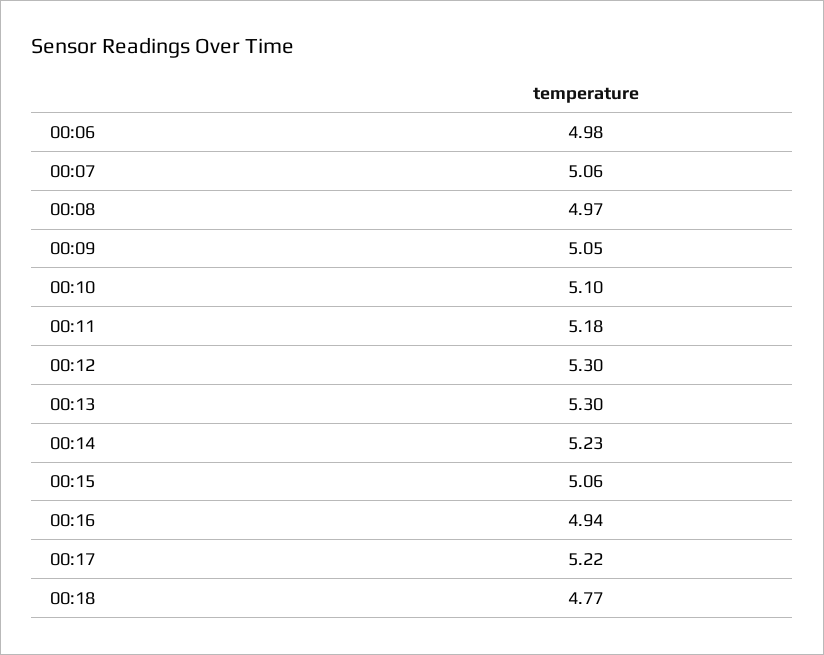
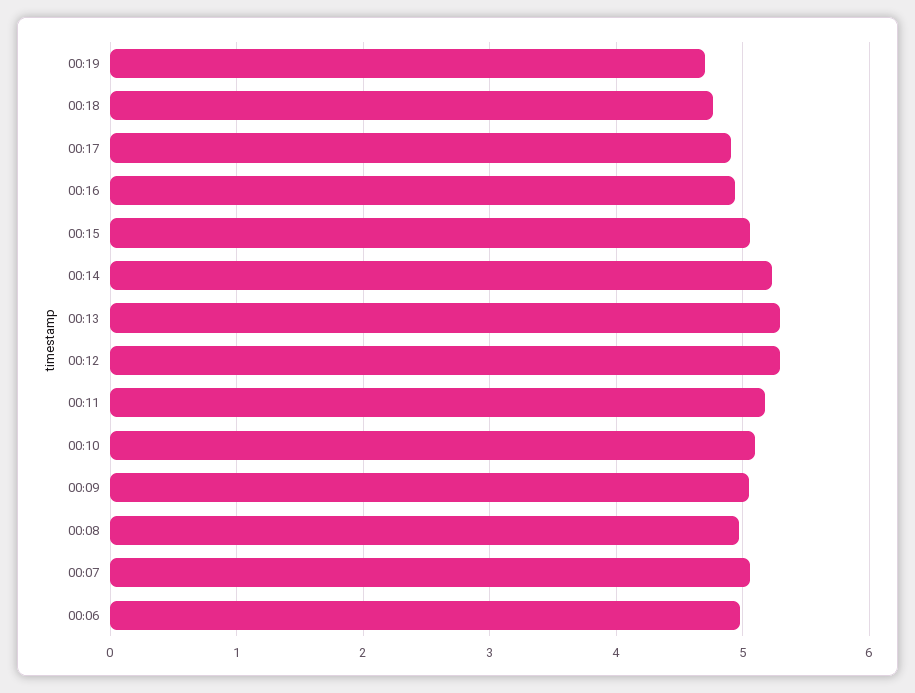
00:17: 5.22 -> 4.9
00:19: none -> 4.7

